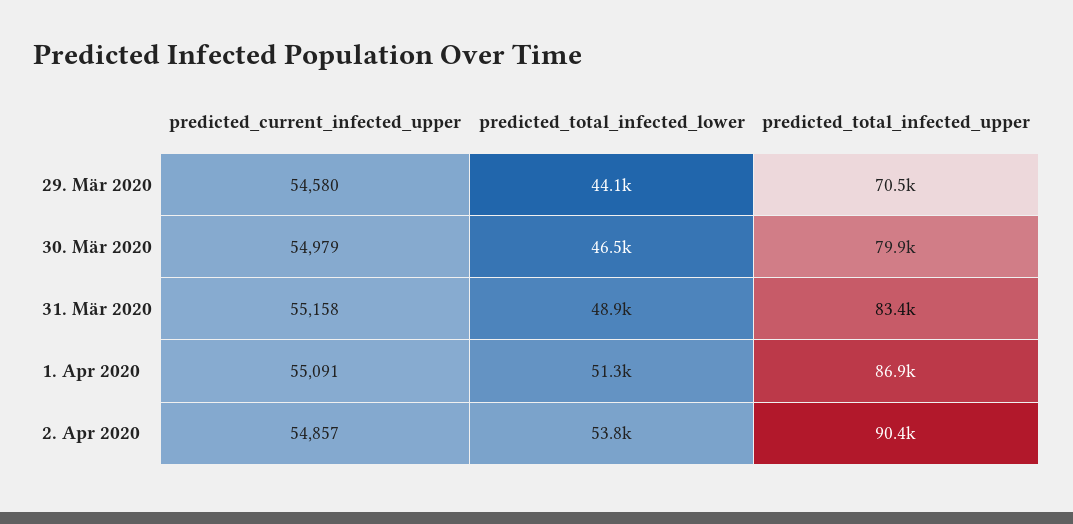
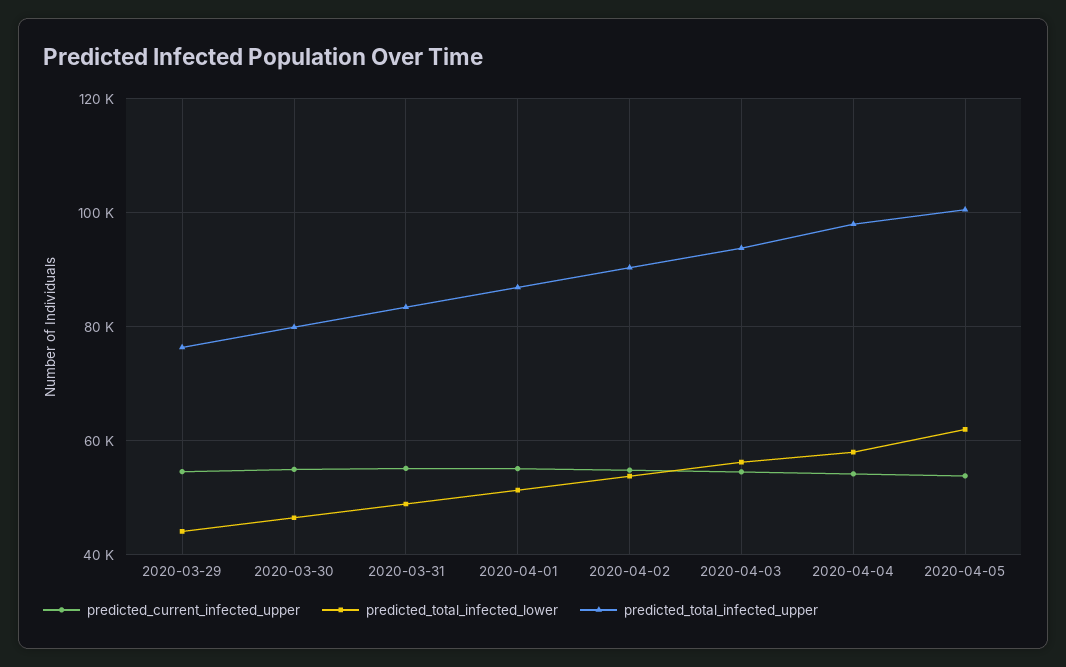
predicted_total_infected_upper, 29. Mär 2020: 70500 -> 76000
predicted_current_infected_upper, 2020-04-03: none -> 54000
predicted_total_infected_lower, 2020-04-03: none -> 56000
predicted_total_infected_upper, 2020-04-03: none -> 94000
predicted_current_infected_upper, 2020-04-04: none -> 54000
predicted_total_infected_lower, 2020-04-04: none -> 58000
predicted_total_infected_upper, 2020-04-04: none -> 98000
predicted_current_infected_upper, 2020-04-05: none -> 54000
predicted_total_infected_lower, 2020-04-05: none -> 62000
predicted_total_infected_upper, 2020-04-05: none -> 100000

